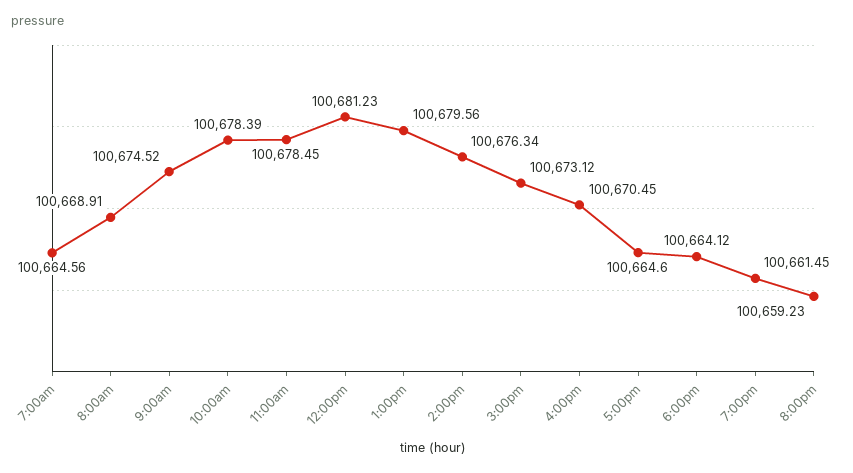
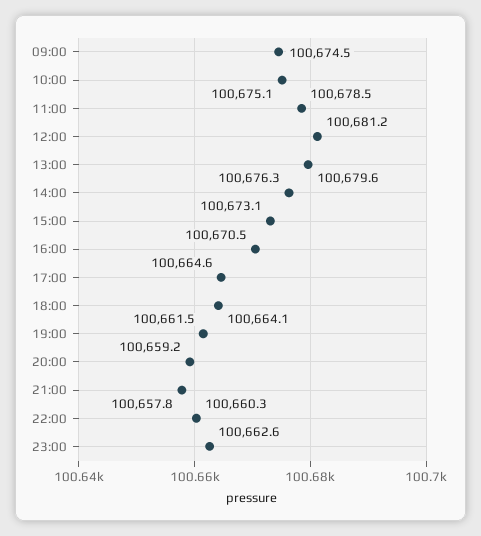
7:00am: 100664.56 -> none
8:00am: 100668.91 -> none
10:00am: 100678.39 -> 100675.1
21:00: none -> 100657.8
22:00: none -> 100660.3
23:00: none -> 100662.6

